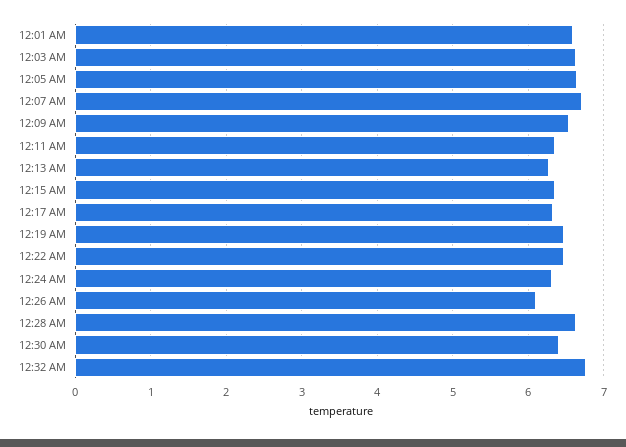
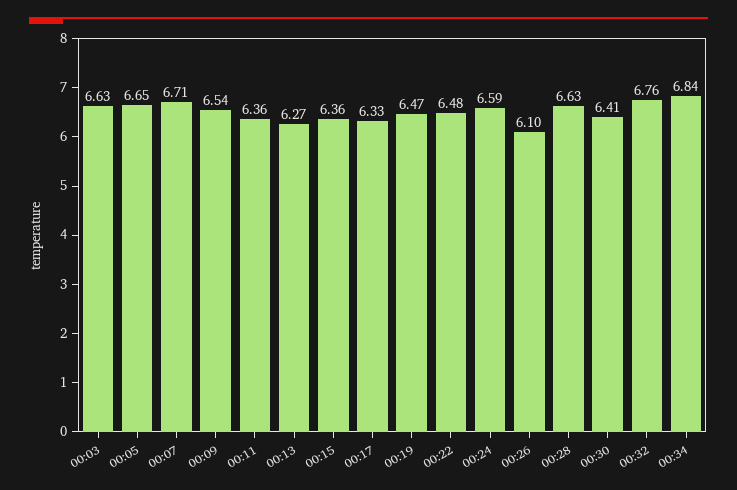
12:01 AM: 6.6 -> none
12:24 AM: 6.3 -> 6.59
00:34: none -> 6.84

